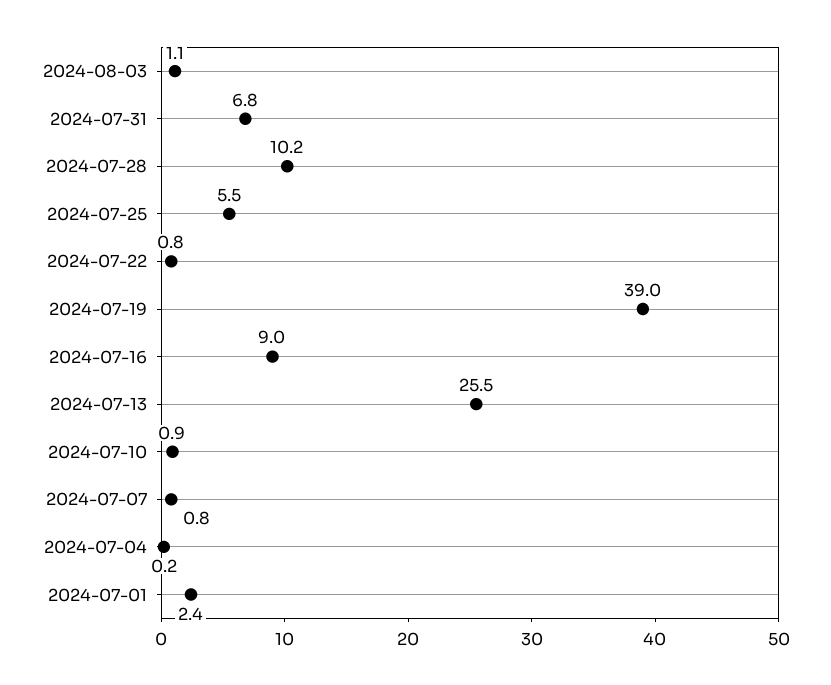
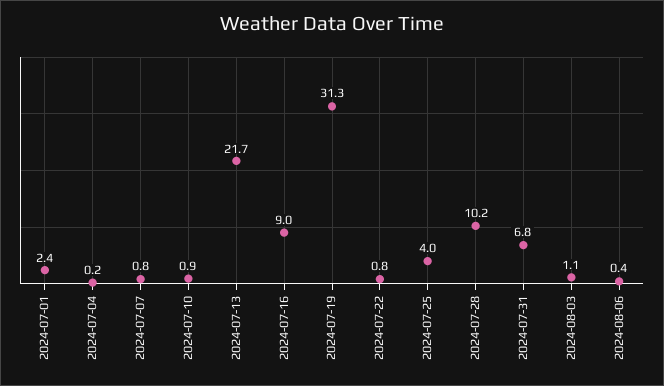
2024-07-25: 5.5 -> 4
2024-07-19: 39 -> 31.3
2024-07-13: 25.5 -> 21.7
2024-08-06: none -> 0.4

